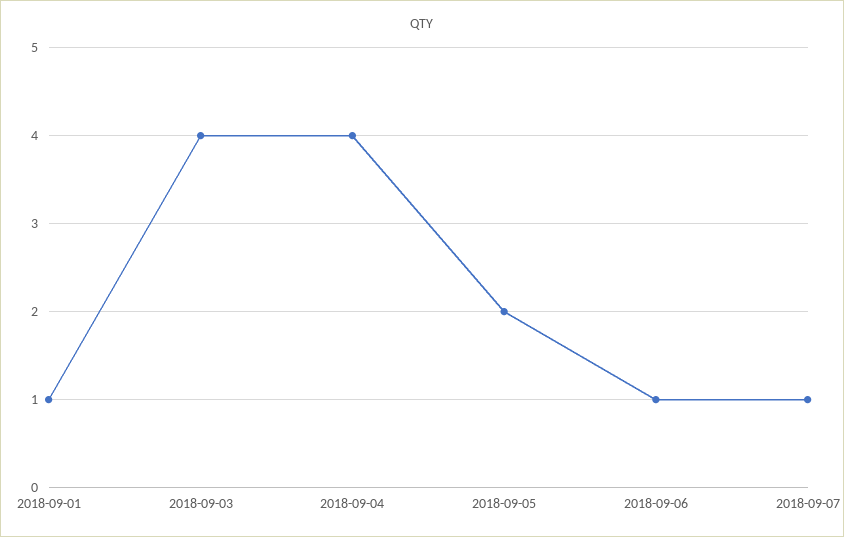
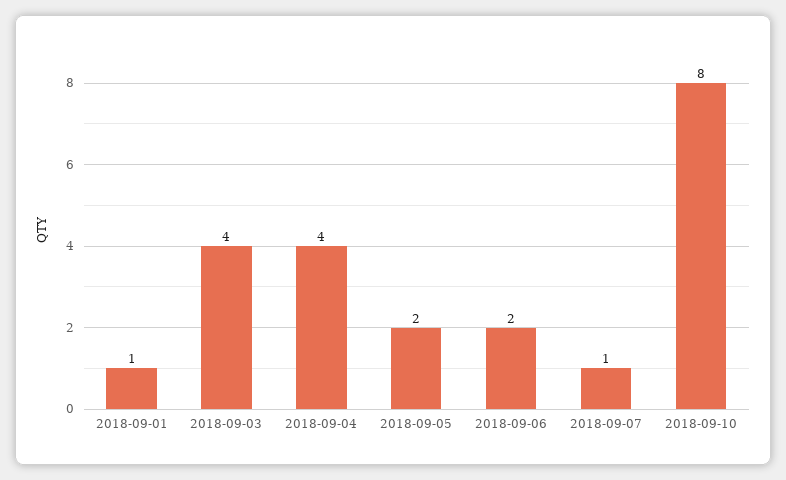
2018-09-06: 1 -> 2
2018-09-10: none -> 8

